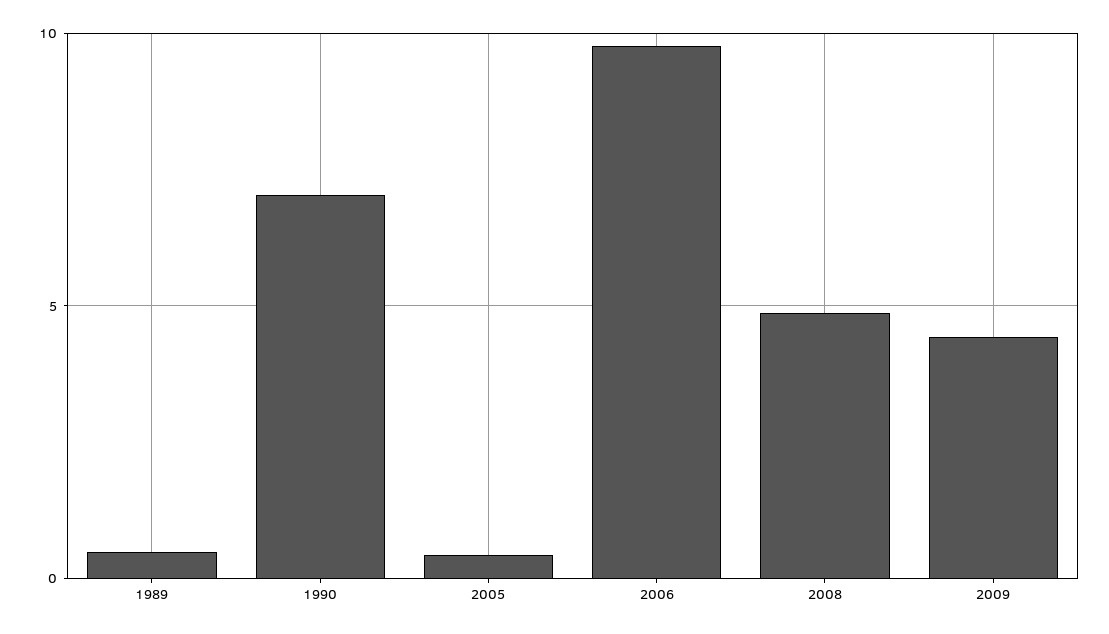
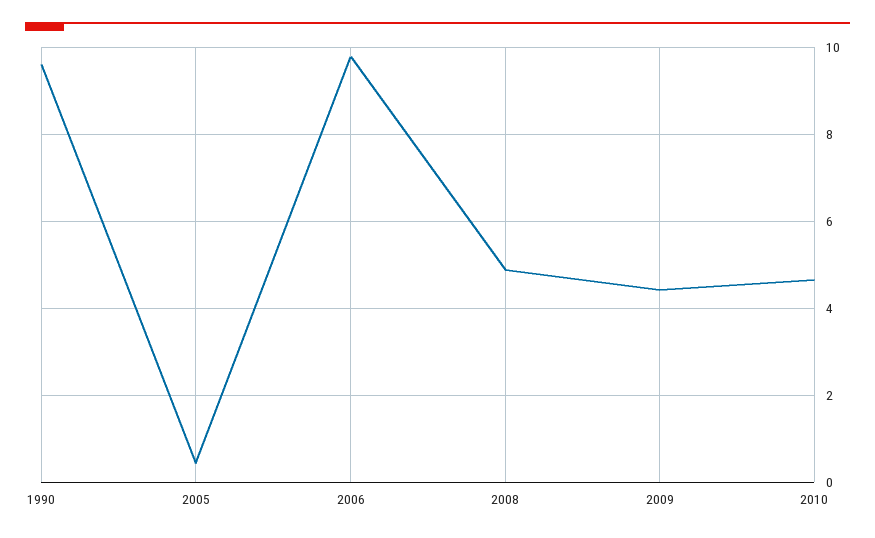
1989: 0.5 -> none
1990: 7 -> 9.6
2010: none -> 4.6

